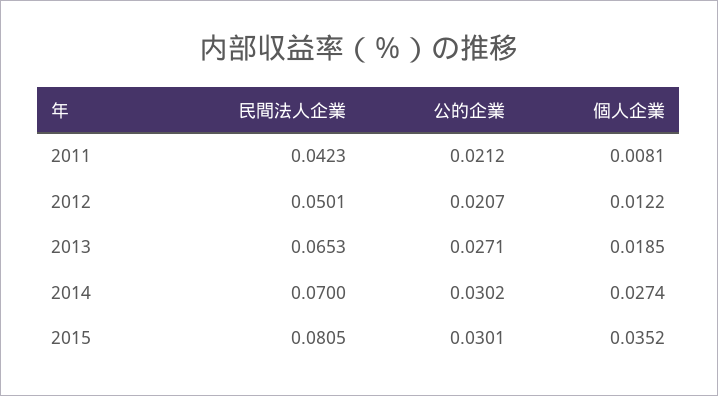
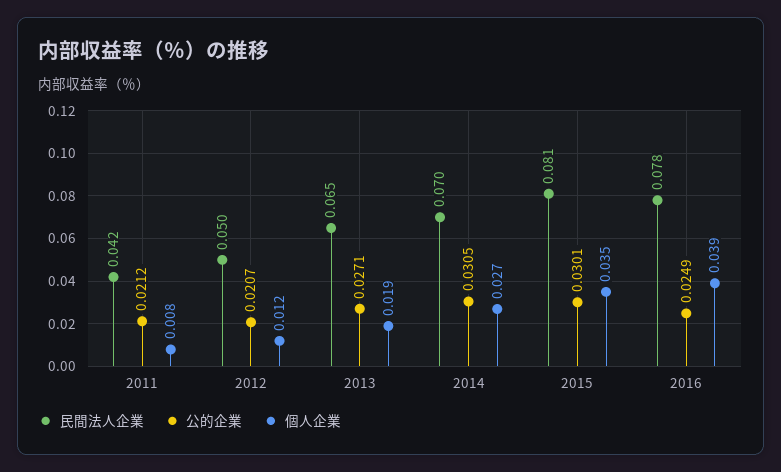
公的企業, 2014: 0.0302 -> 0.0305
民間法人企業, 2016: none -> 0.078
公的企業, 2016: none -> 0.0249
個人企業, 2016: none -> 0.039

